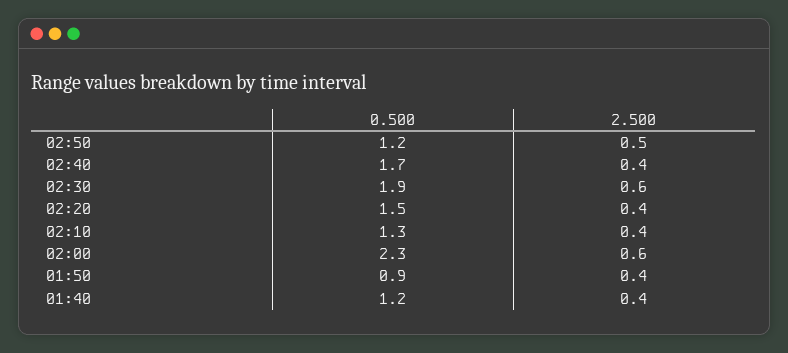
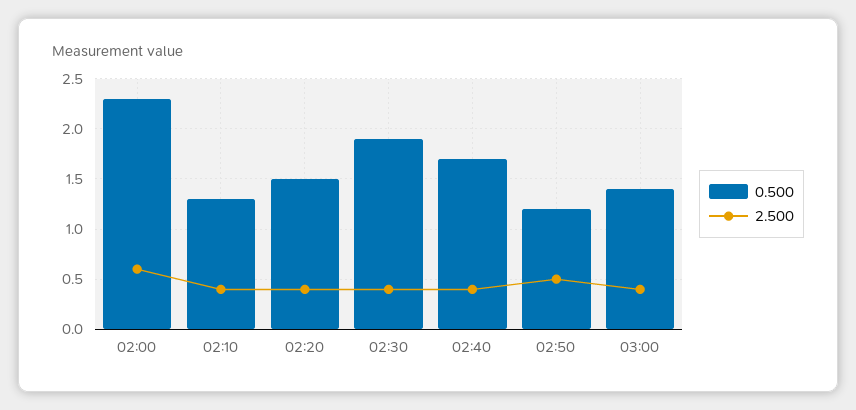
2.500, 02:30: 0.6 -> 0.4
0.500, 01:50: 0.9 -> none
2.500, 01:50: 0.4 -> none
0.500, 01:40: 1.2 -> none
2.500, 01:40: 0.4 -> none
0.500, 03:00: none -> 1.4
2.500, 03:00: none -> 0.4

